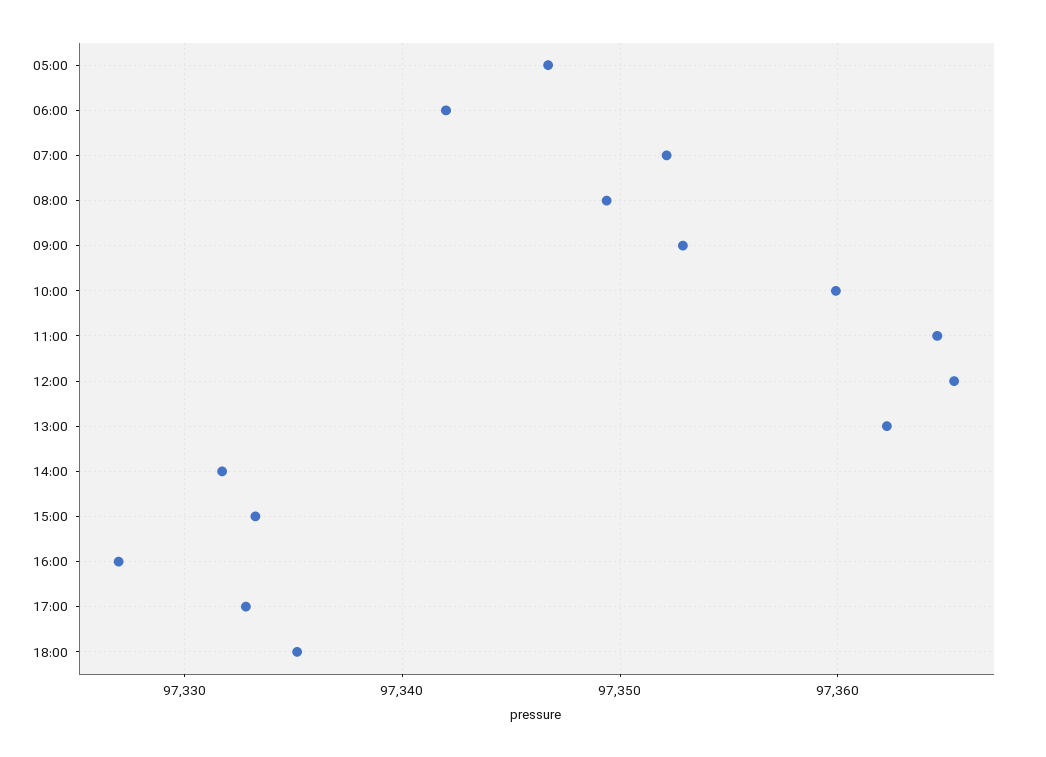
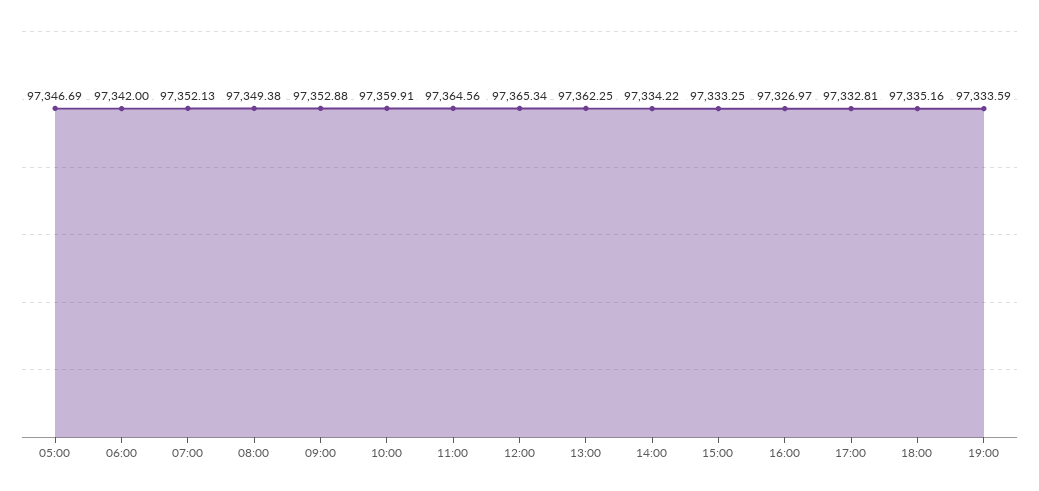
14:00: 97332 -> 97334.22
19:00: none -> 97333.59

